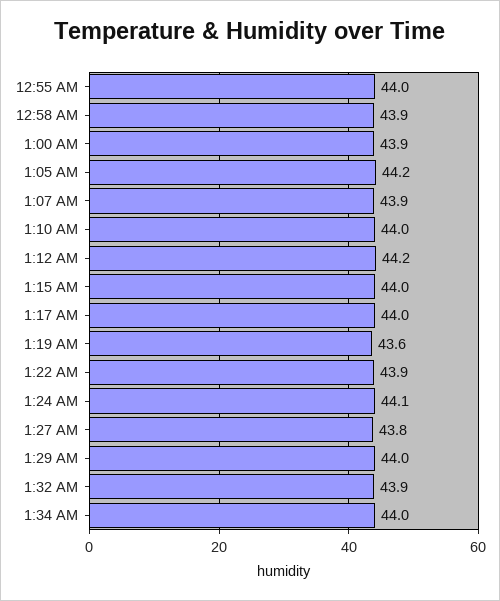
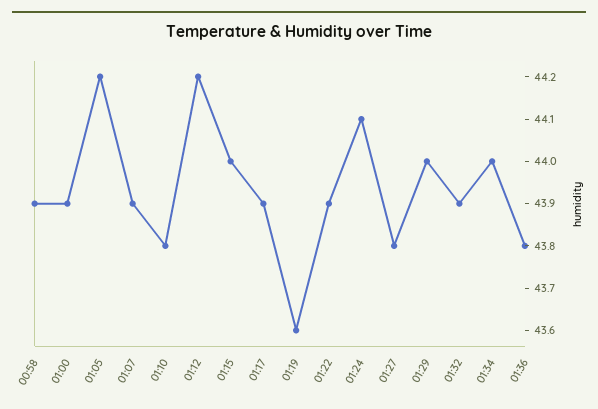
12:55 AM: 44 -> none
1:10 AM: 44 -> 43.8
1:17 AM: 44 -> 43.9
01:36: none -> 43.8

